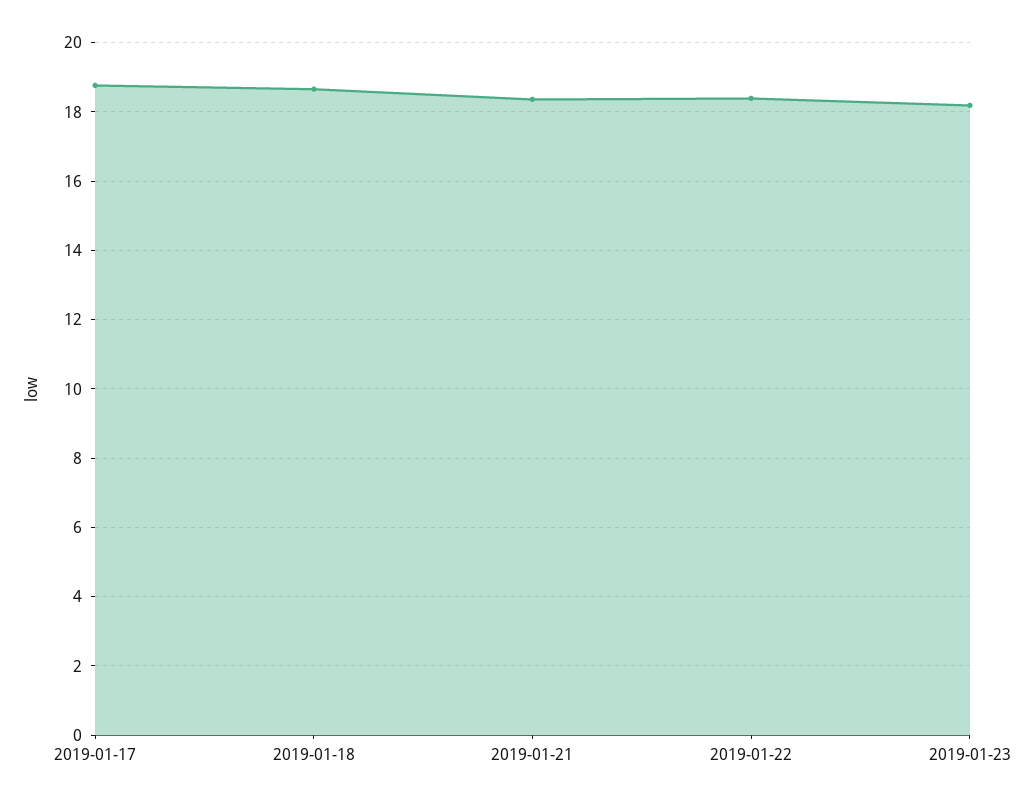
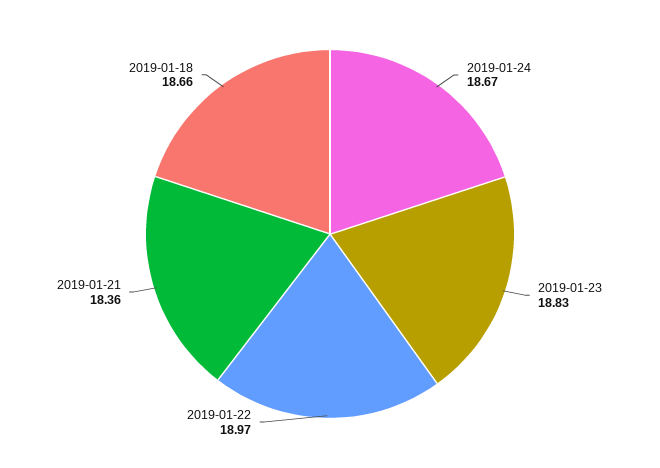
2019-01-17: 18.8 -> none
2019-01-22: 18.4 -> 18.97
2019-01-23: 18.2 -> 18.83
2019-01-24: none -> 18.67

